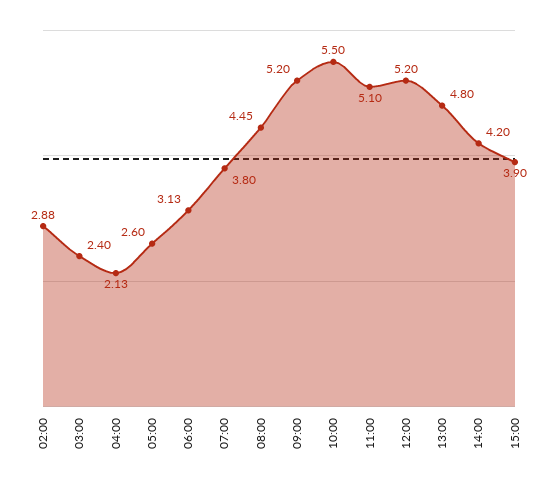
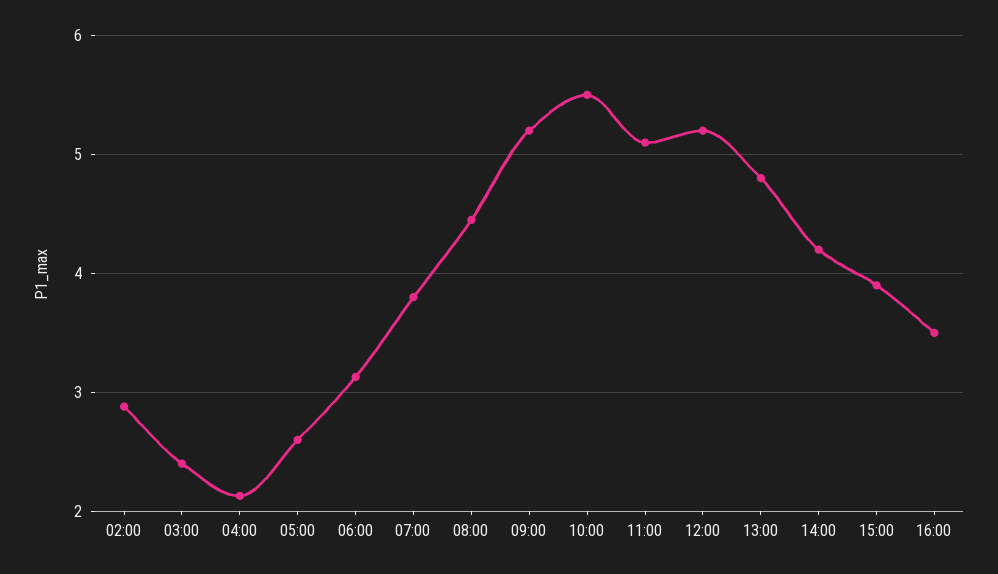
16:00: none -> 3.5

